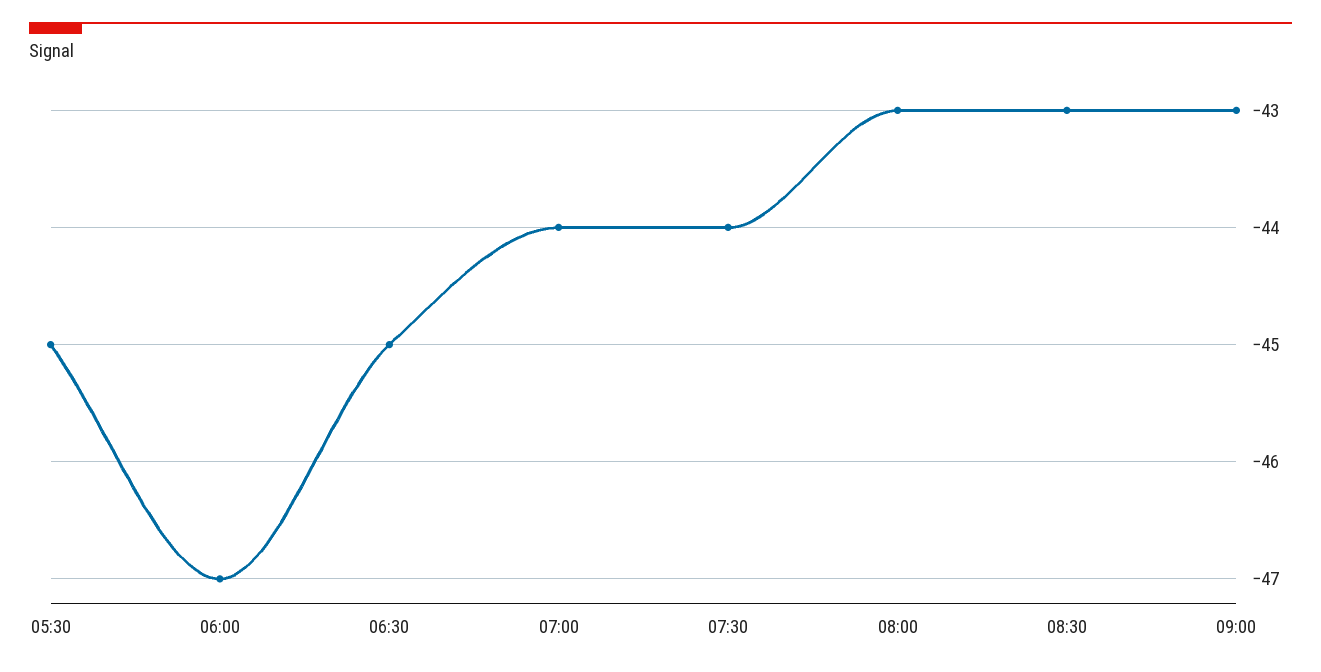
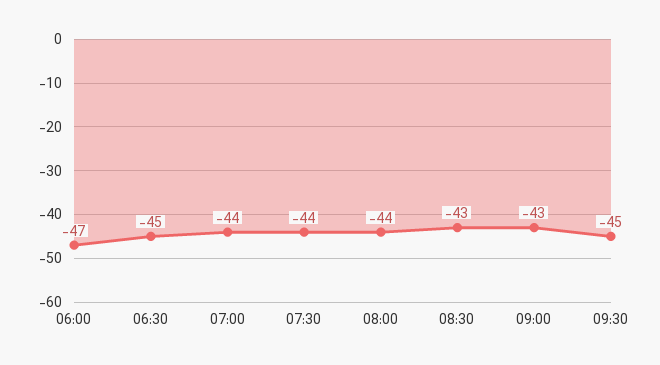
05:30: -45 -> none
08:00: -43 -> -44
09:30: none -> -45

